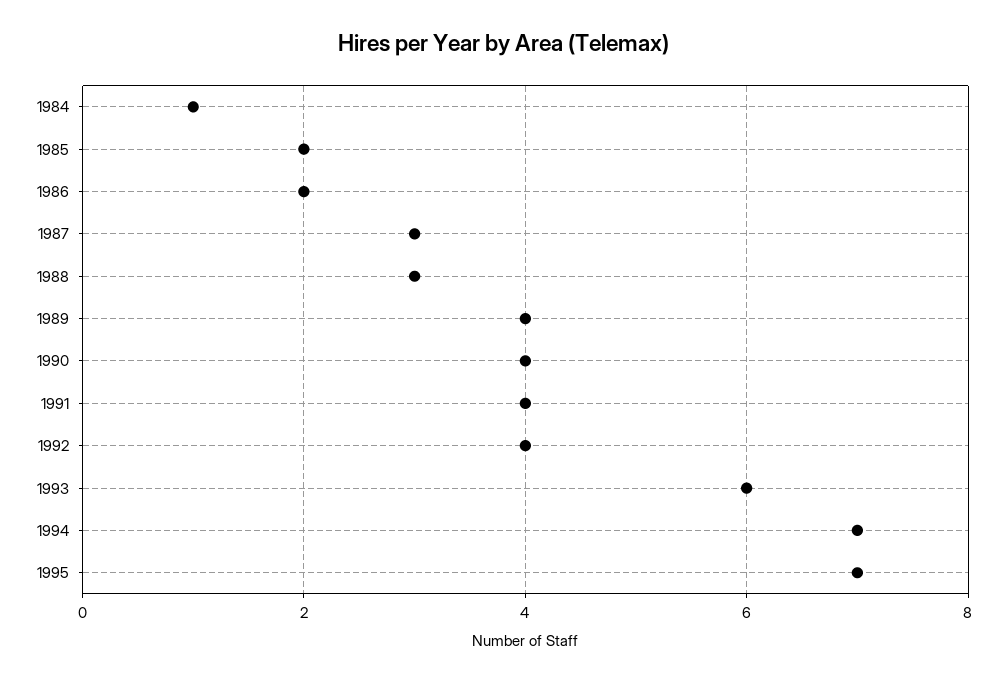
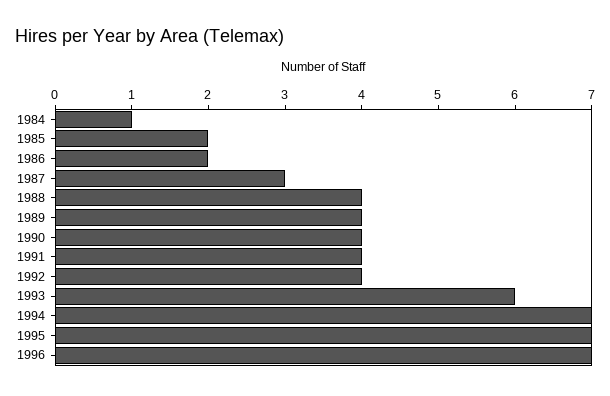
1988: 3 -> 4
1996: none -> 7

